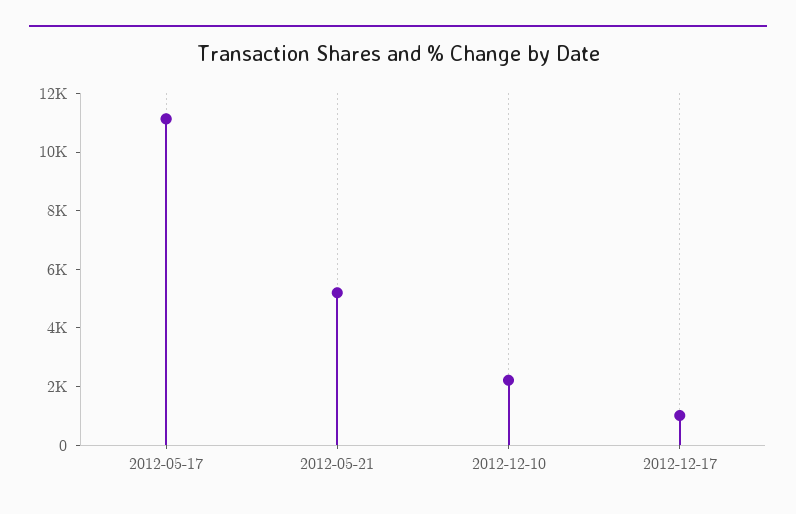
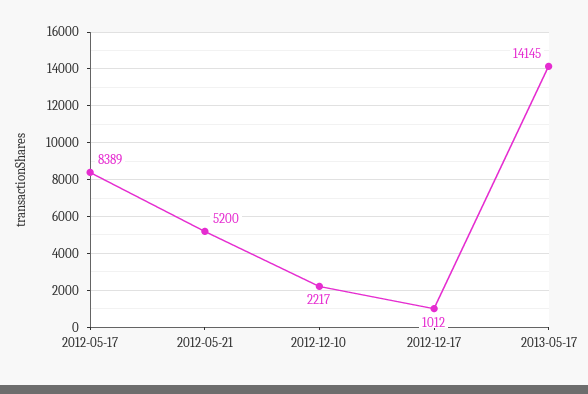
2012-05-17: 11000 -> 8389
2013-05-17: none -> 14145

